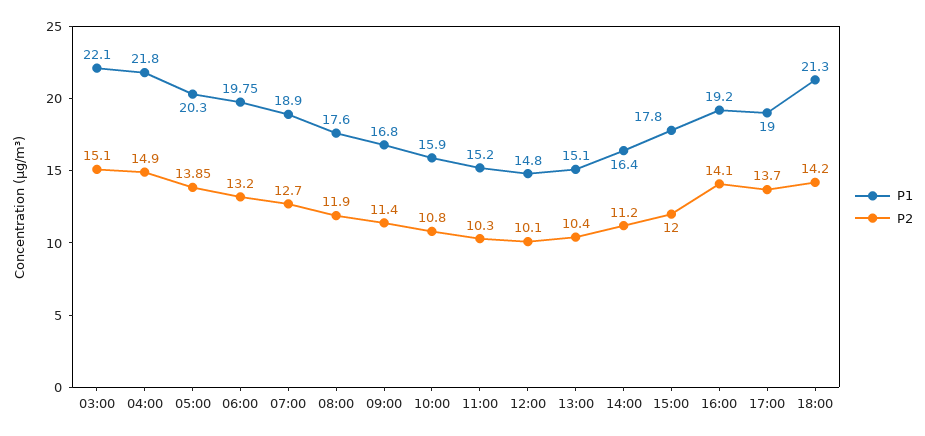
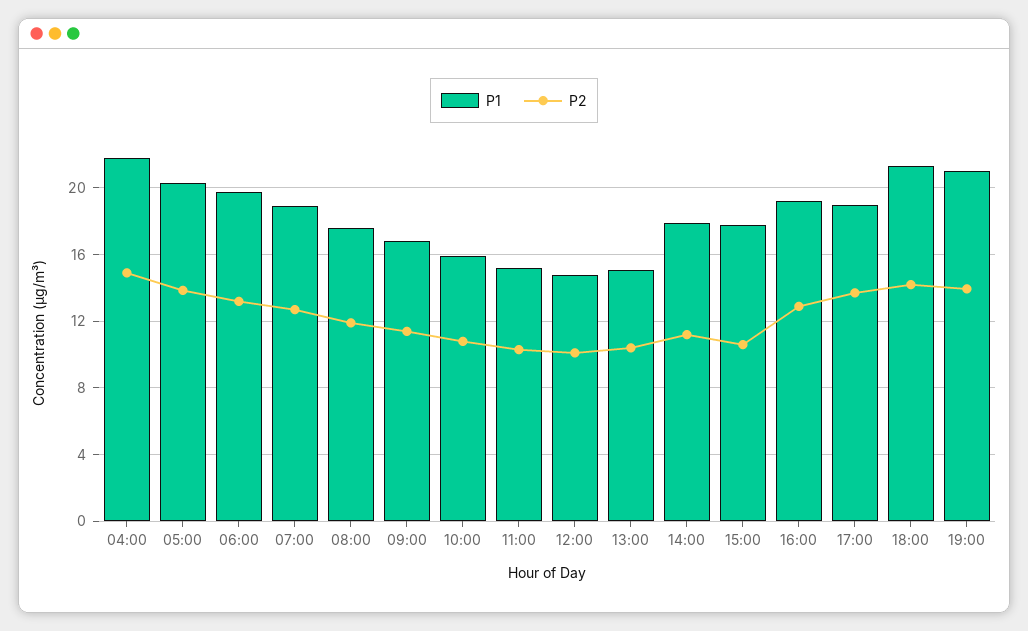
P1, 03:00: 22.1 -> none
P2, 03:00: 15.1 -> none
P1, 14:00: 16.4 -> 18
P2, 15:00: 12 -> 10.5
P2, 16:00: 14.1 -> 13
P1, 19:00: none -> 21
P2, 19:00: none -> 14

